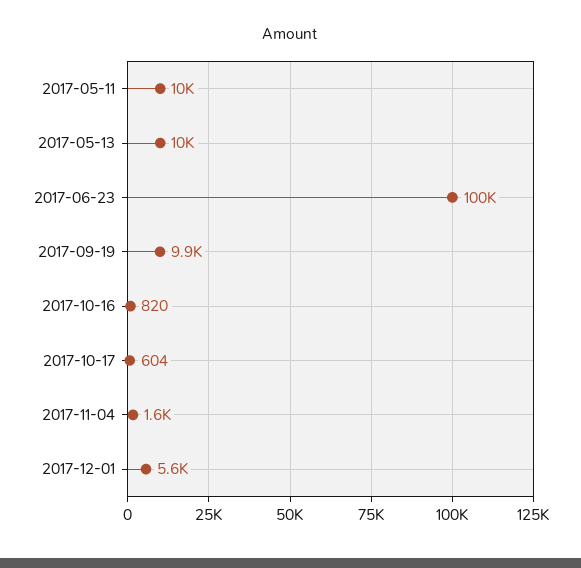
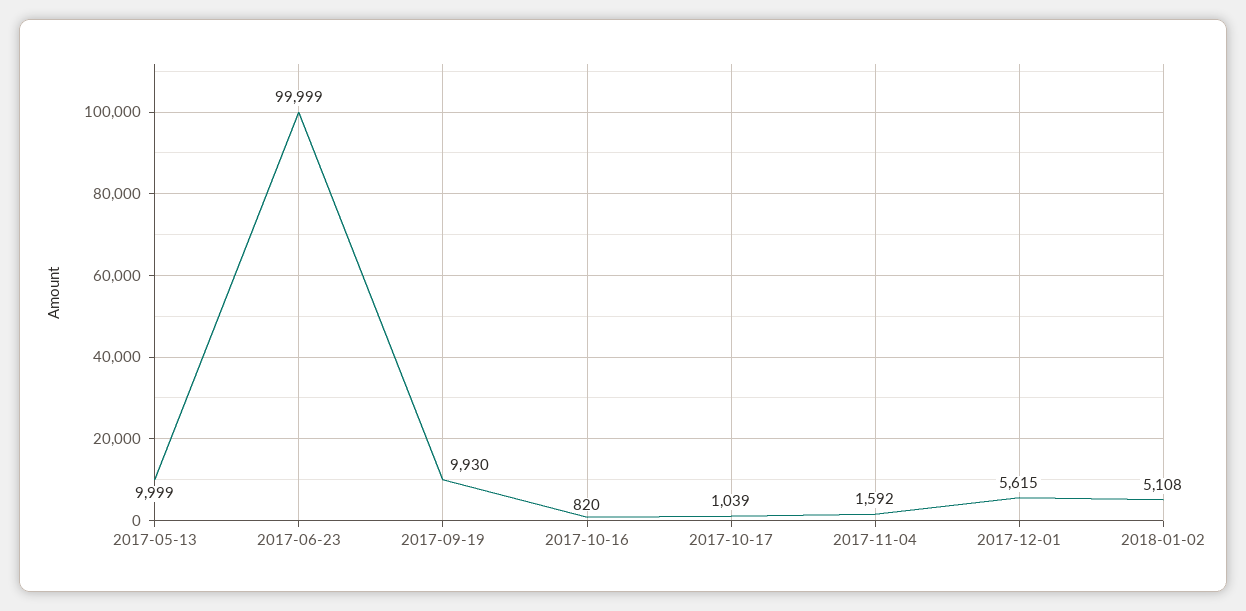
2017-05-11: 10000 -> none
2017-10-17: 604 -> 1039
2018-01-02: none -> 5108

